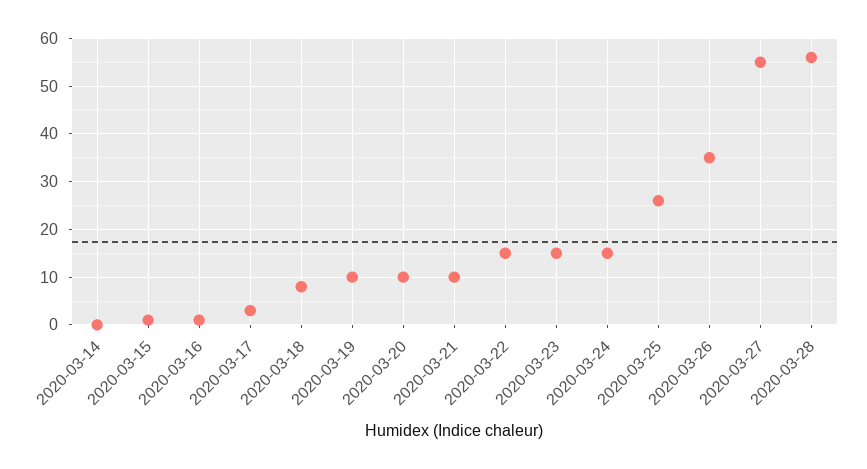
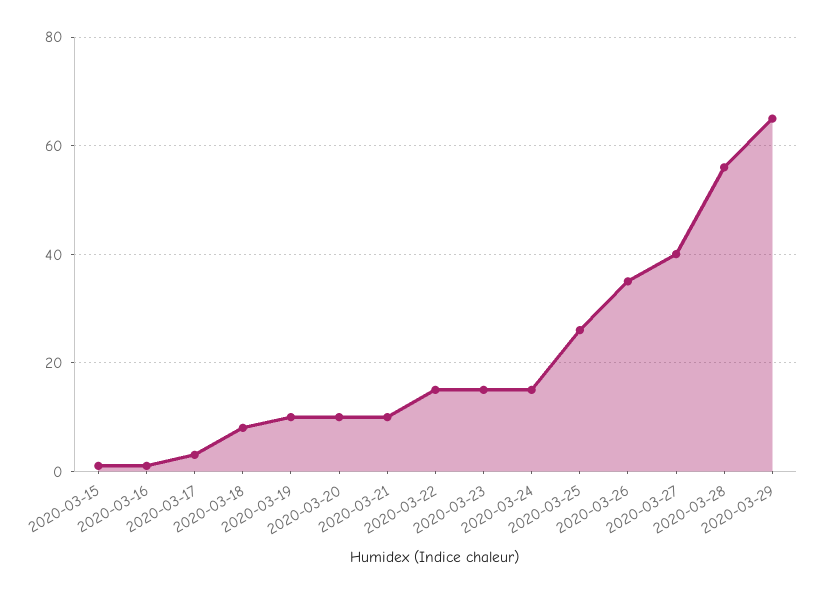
2020-03-14: 0 -> none
2020-03-27: 55 -> 40
2020-03-29: none -> 65

